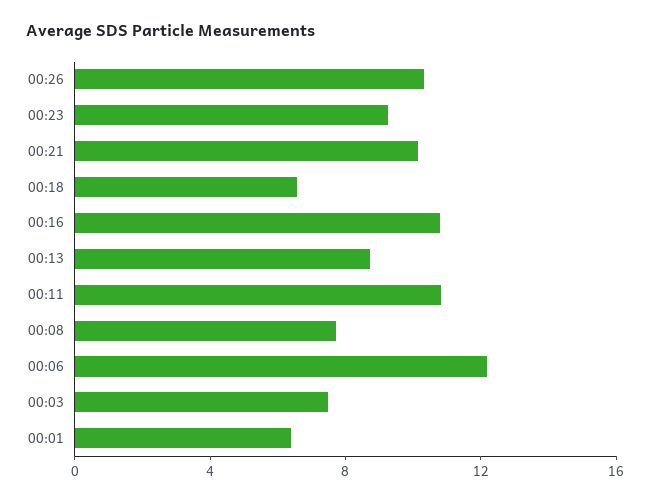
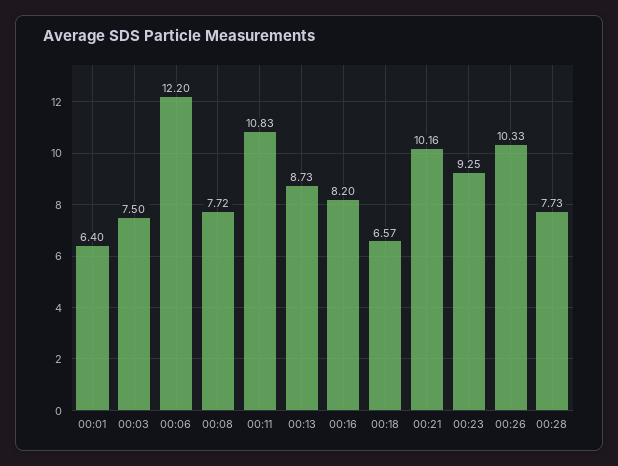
00:16: 11 -> 8.2
00:28: none -> 7.73

